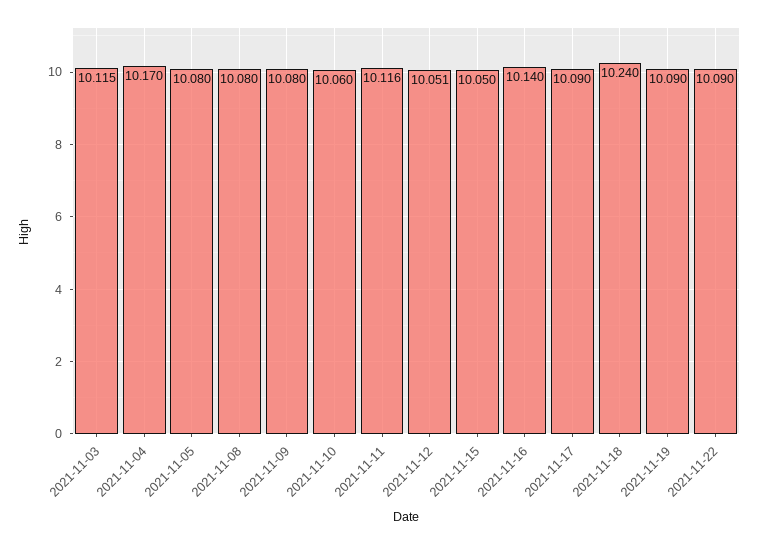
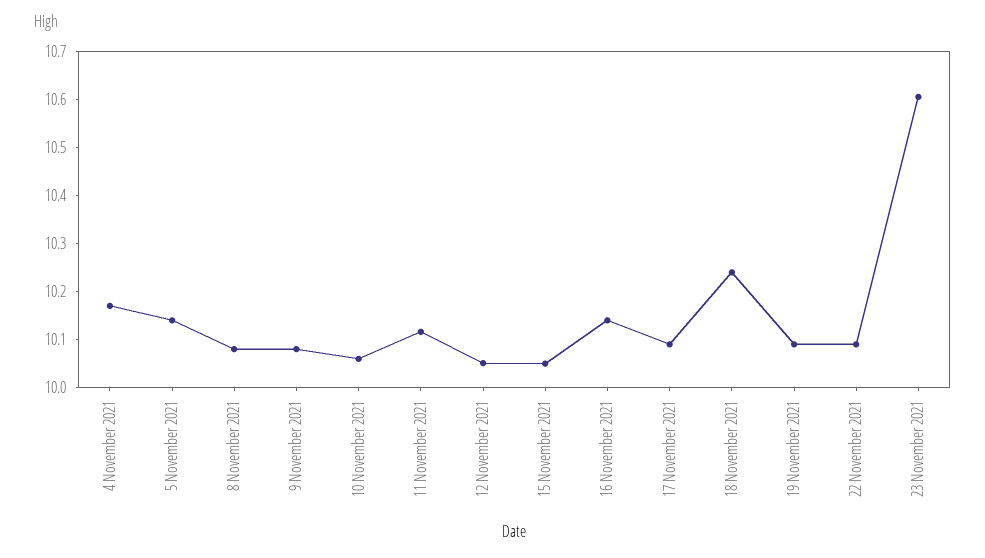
2021-11-03: 10.115 -> none
2021-11-05: 10.08 -> 10.14
23 November 2021: none -> 10.6

